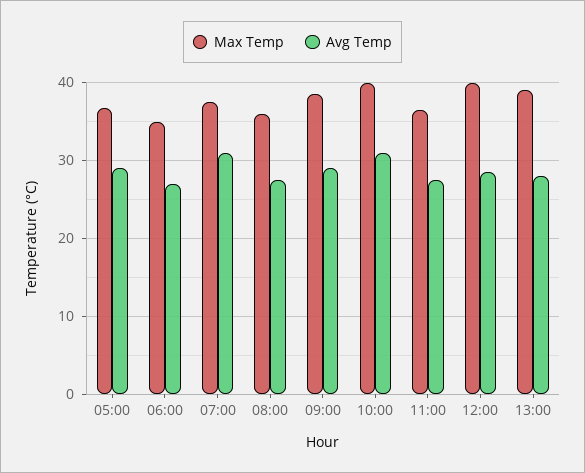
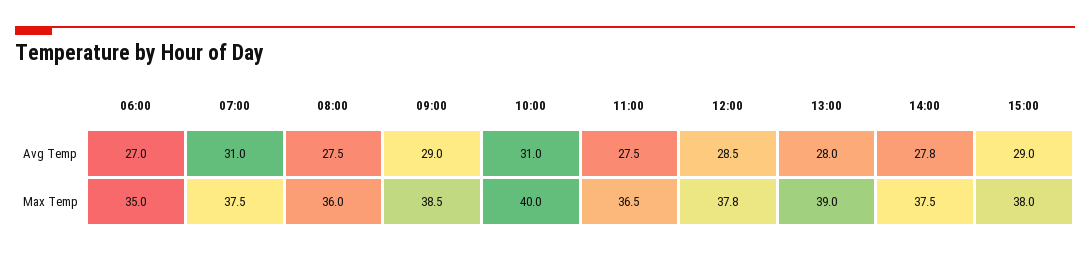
Max Temp, 05:00: 37 -> none
Avg Temp, 05:00: 29 -> none
Max Temp, 12:00: 40 -> 37.8
Avg Temp, 14:00: none -> 27.8
Avg Temp, 15:00: none -> 29
Max Temp, 14:00: none -> 37.5
Max Temp, 15:00: none -> 38

